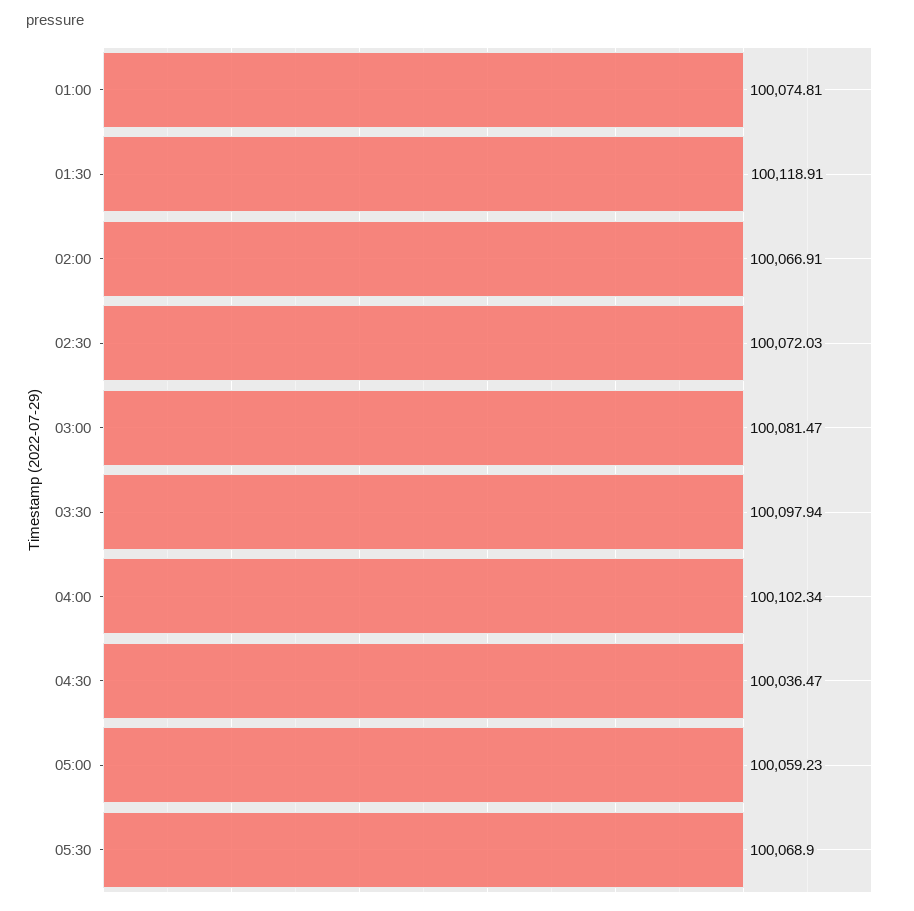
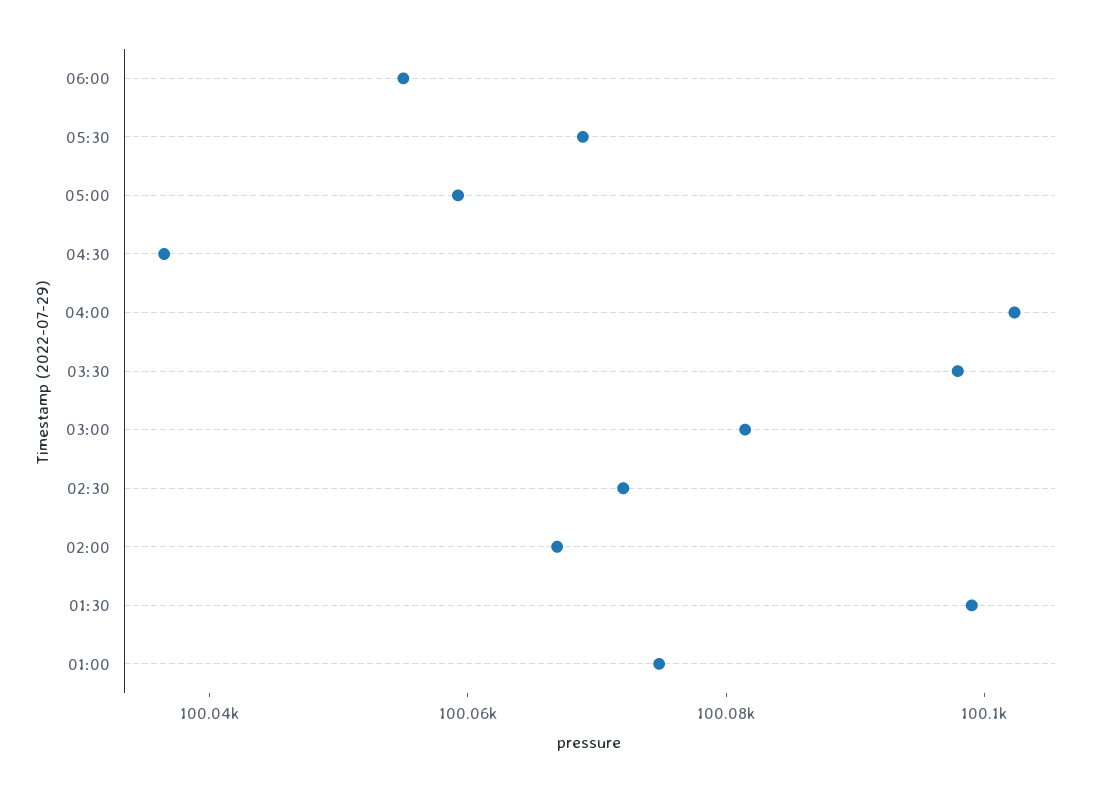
01:30: 100118.91 -> 100100
06:00: none -> 100055

